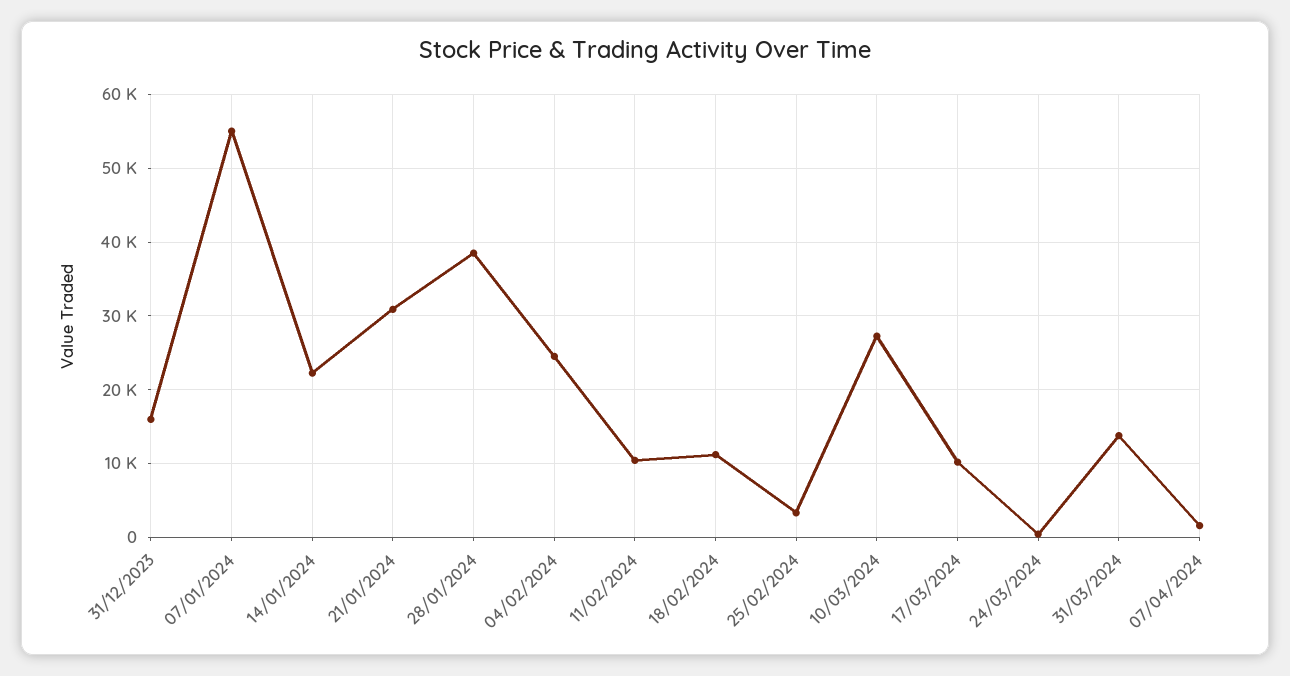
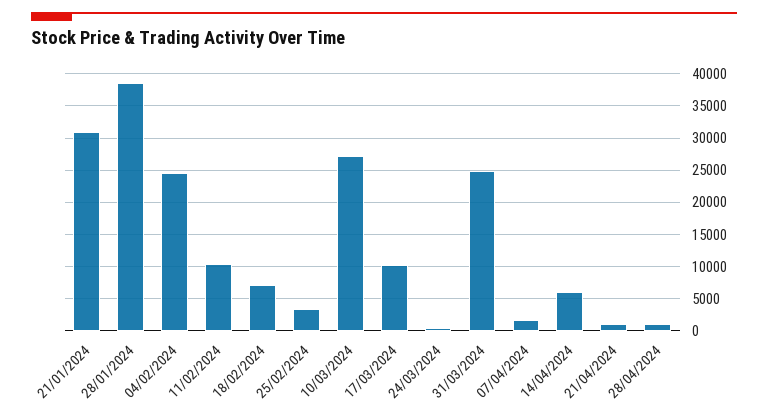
31/12/2023: 16000 -> none
07/01/2024: 55000 -> none
14/01/2024: 22000 -> none
18/02/2024: 11000 -> 7000
31/03/2024: 14000 -> 25000
14/04/2024: none -> 6000
21/04/2024: none -> 1000
28/04/2024: none -> 1000

